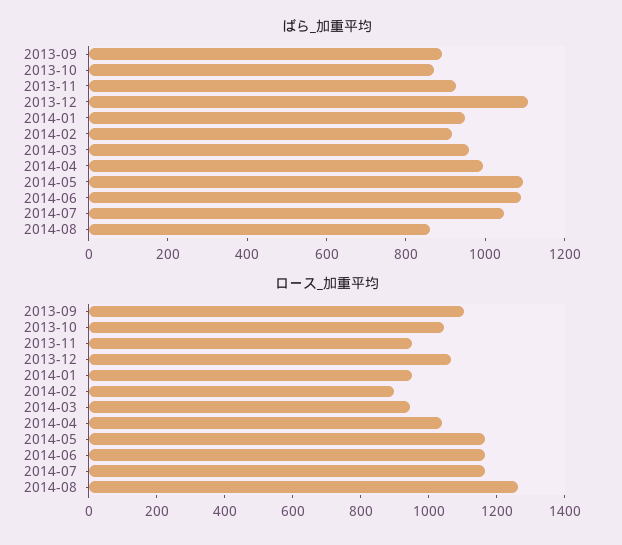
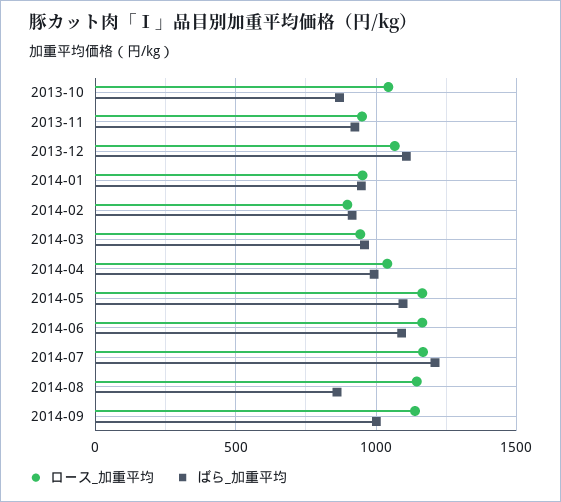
ばら_加重平均, 2013-09: 900 -> none
ばら_加重平均, 2014-07: 1050 -> 1200
ロース_加重平均, 2013-09: 1100 -> none
ロース_加重平均, 2014-08: 1250 -> 1150
ロース_加重平均, 2014-09: none -> 1150
ばら_加重平均, 2014-09: none -> 1000

